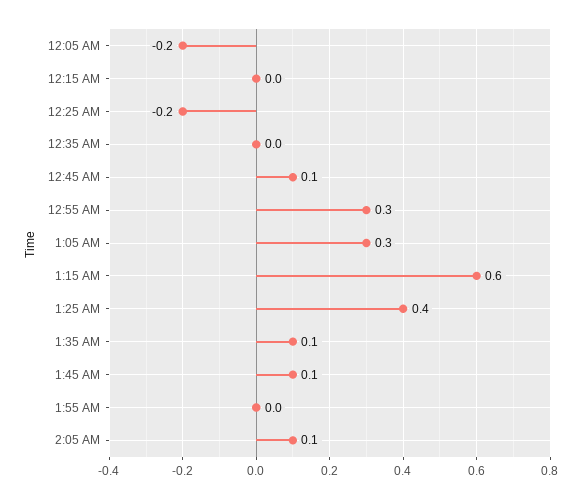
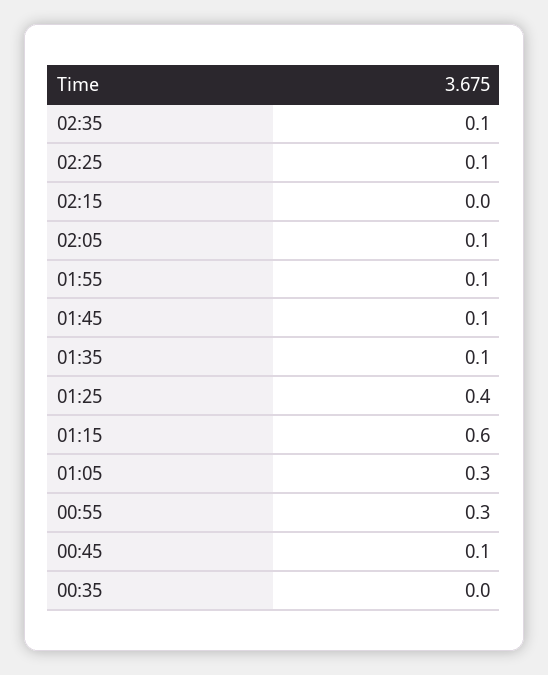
12:05 AM: -0.2 -> none
12:15 AM: 0 -> none
12:25 AM: -0.2 -> none
1:55 AM: 0 -> 0.1
02:35: none -> 0.1
02:25: none -> 0.1
02:15: none -> 0

